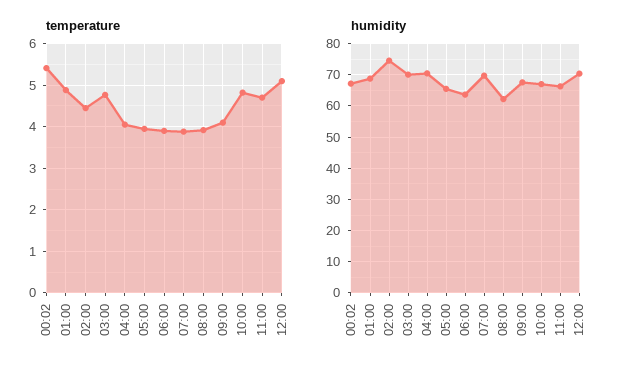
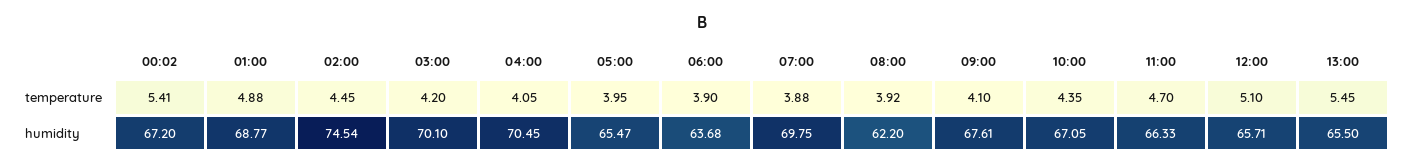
temperature, 03:00: 4.8 -> 4.2
temperature, 10:00: 4.8 -> 4.35
humidity, 12:00: 70 -> 65.71
temperature, 13:00: none -> 5.45
humidity, 13:00: none -> 65.5

